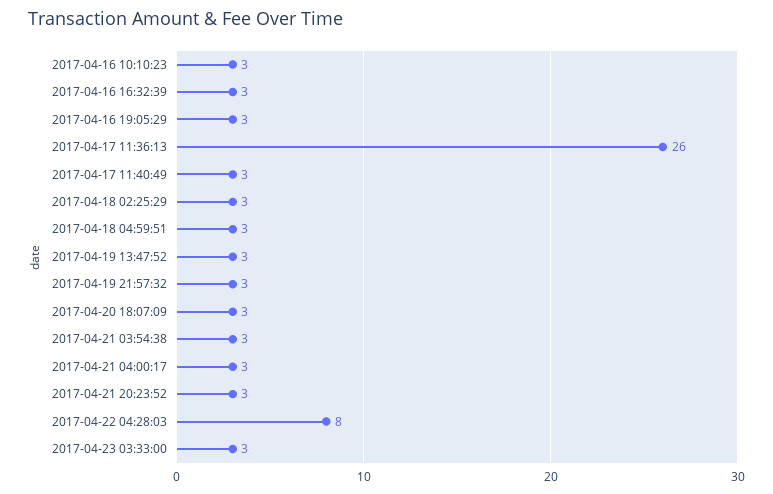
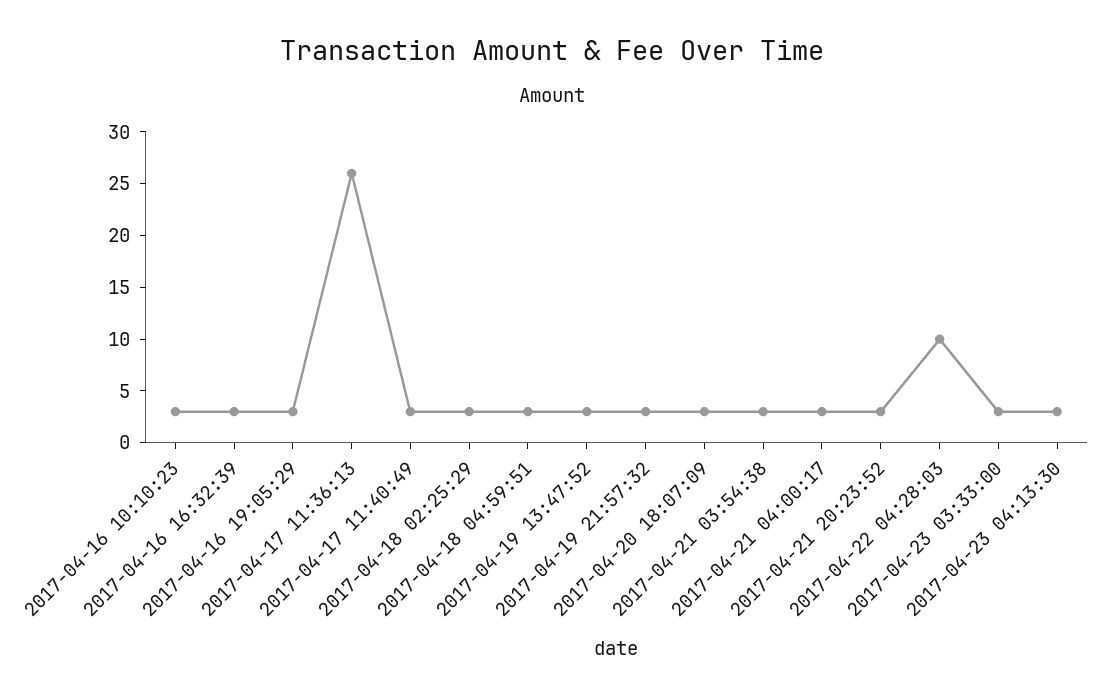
2017-04-22 04:28:03: 8 -> 10
2017-04-23 04:13:30: none -> 3

